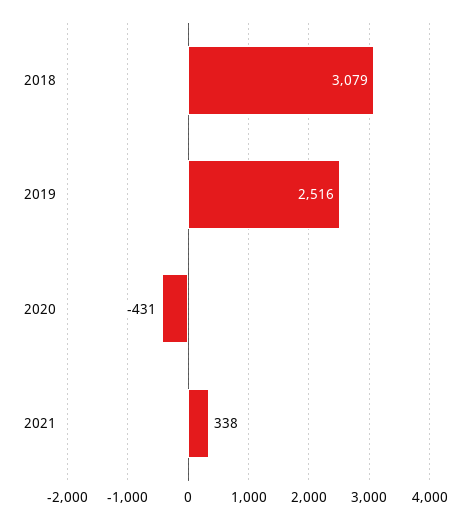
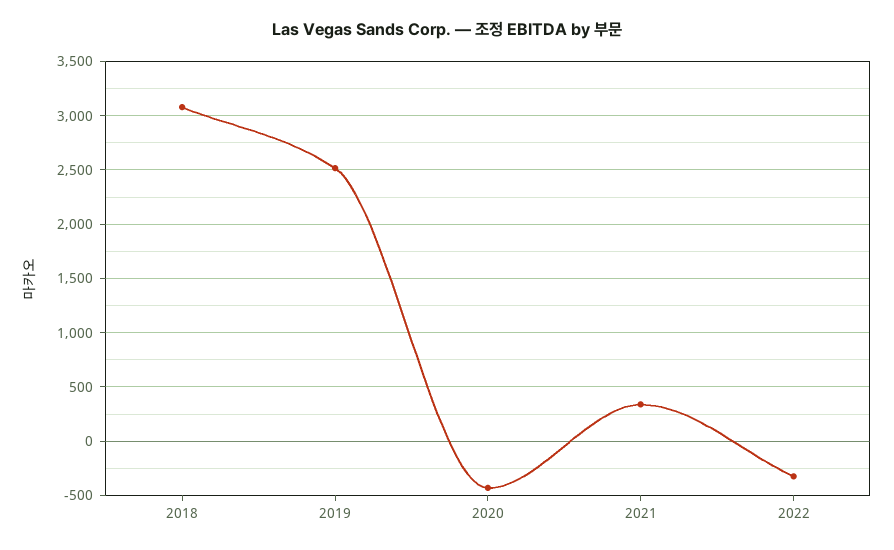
2022: none -> -300

